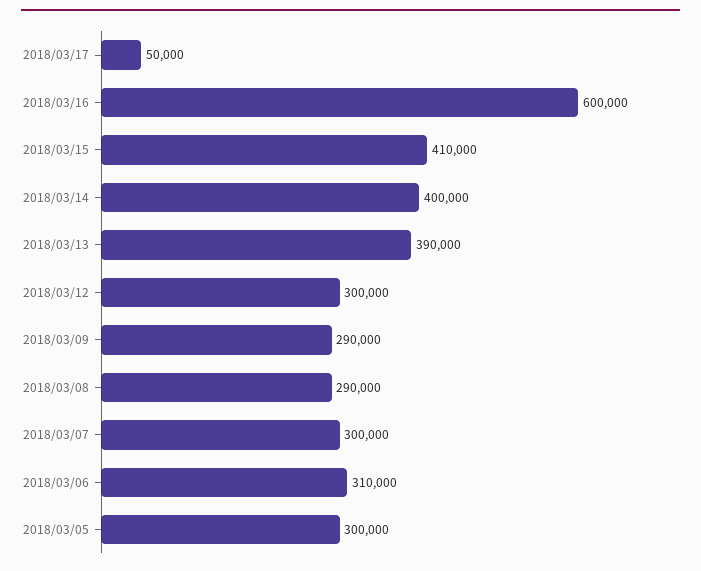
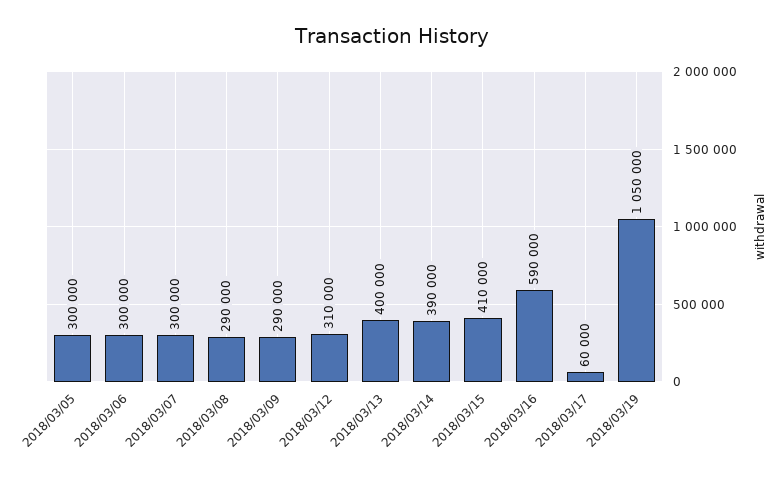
2018/03/17: 50000 -> 60000
2018/03/16: 600000 -> 590000
2018/03/14: 400000 -> 390000
2018/03/13: 390000 -> 400000
2018/03/12: 300000 -> 310000
2018/03/06: 310000 -> 300000
2018/03/19: none -> 1050000

